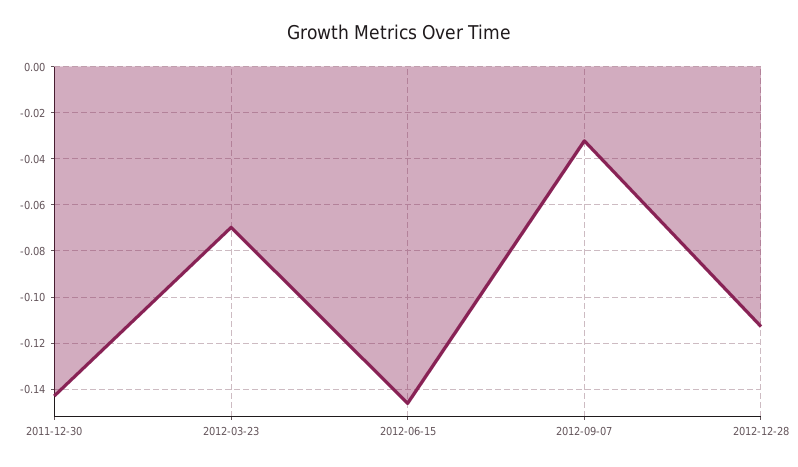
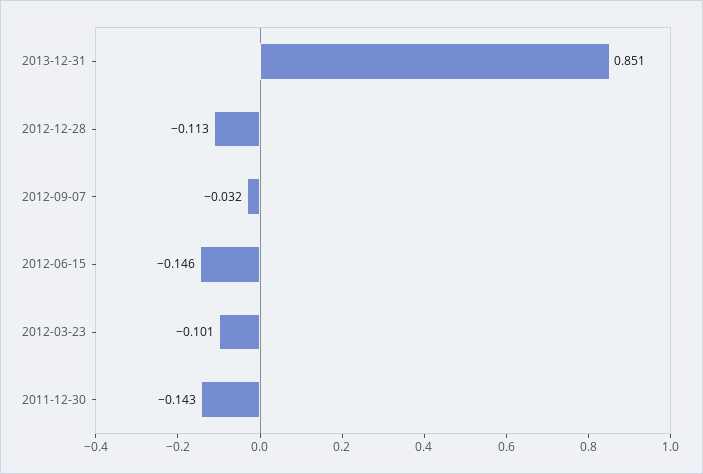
2012-03-23: -0.07 -> -0.101
2013-12-31: none -> 0.851

